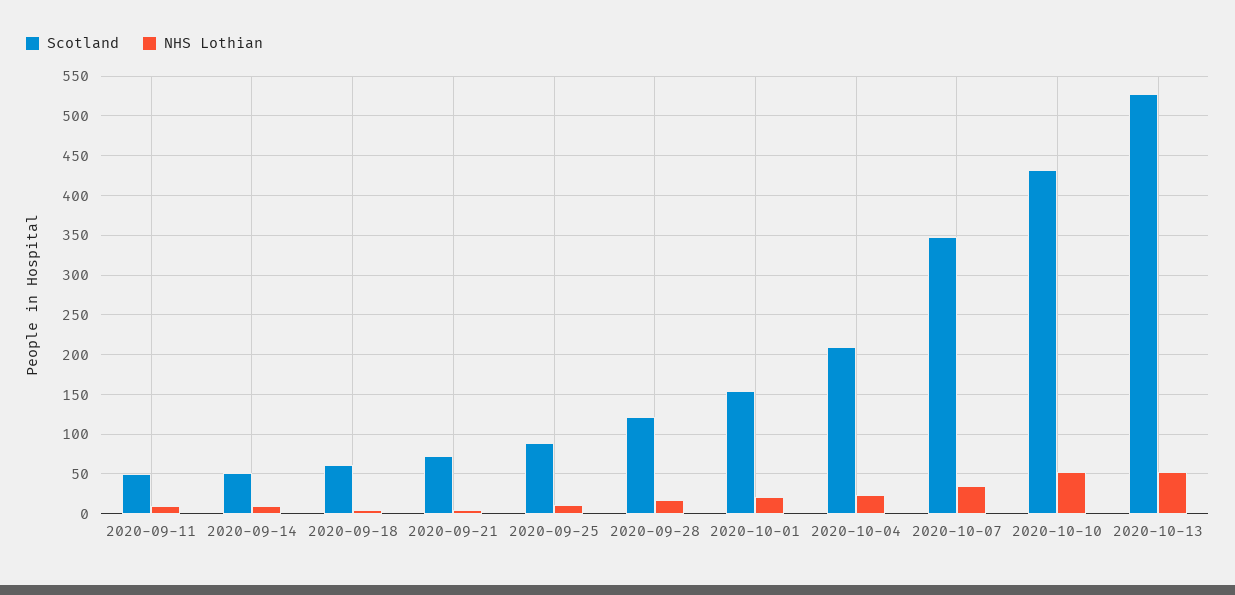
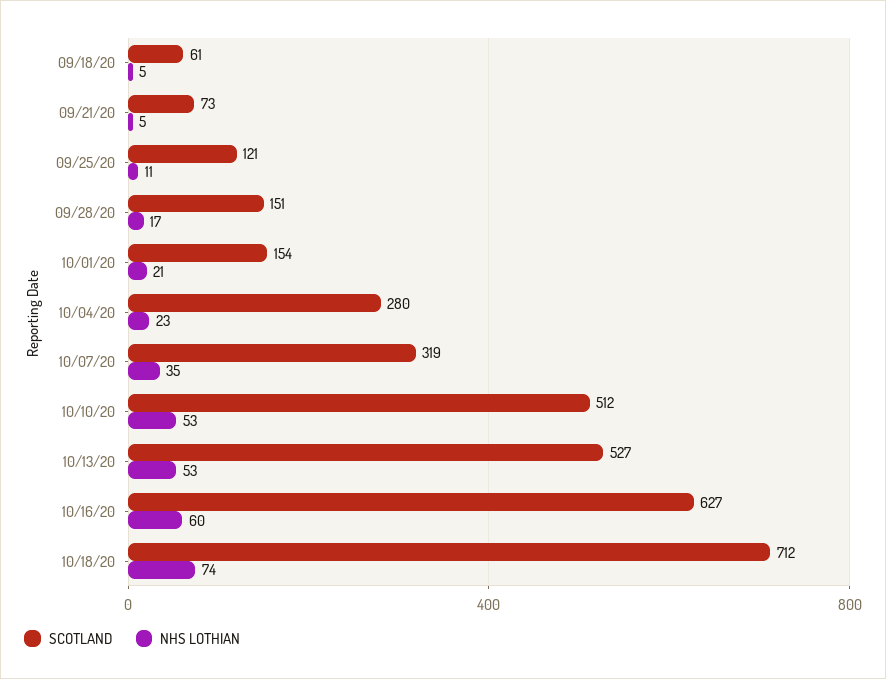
Scotland, 2020-09-11: 50 -> none
NHS Lothian, 2020-09-11: 10 -> none
Scotland, 2020-09-14: 50 -> none
NHS Lothian, 2020-09-14: 10 -> none
Scotland, 2020-09-25: 90 -> 121
Scotland, 2020-09-28: 120 -> 151
Scotland, 2020-10-04: 210 -> 280
Scotland, 2020-10-07: 350 -> 319
Scotland, 2020-10-10: 430 -> 512
Scotland, 10/16/20: none -> 627
NHS Lothian, 10/16/20: none -> 60
Scotland, 10/18/20: none -> 712
NHS Lothian, 10/18/20: none -> 74

